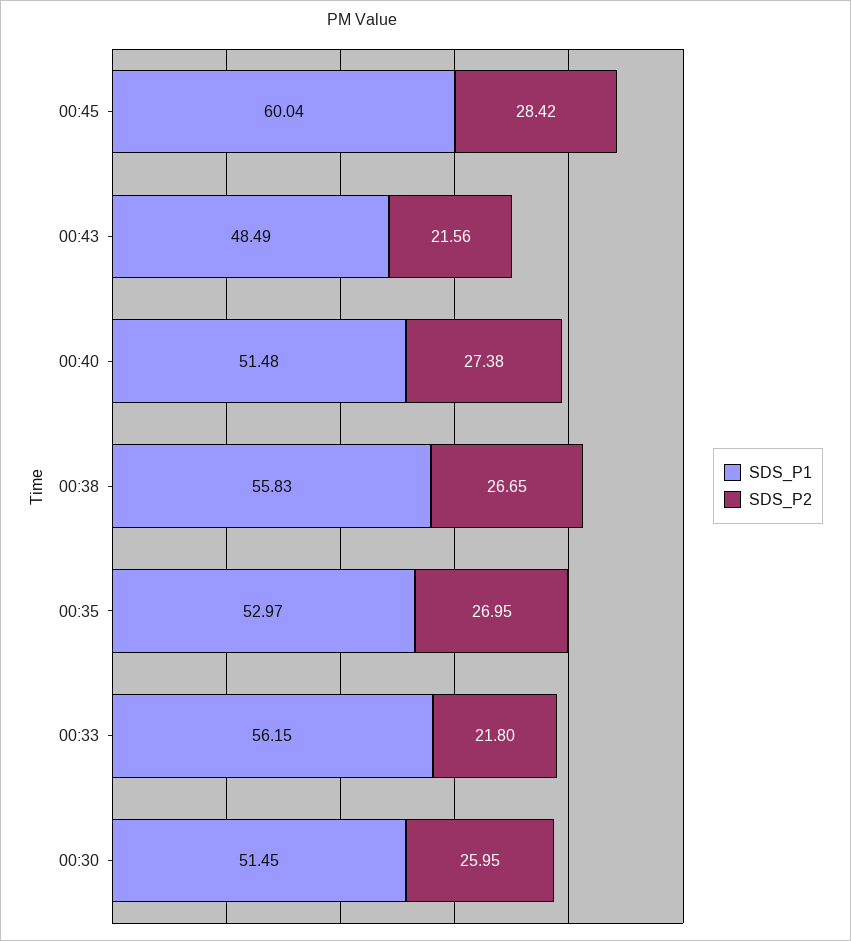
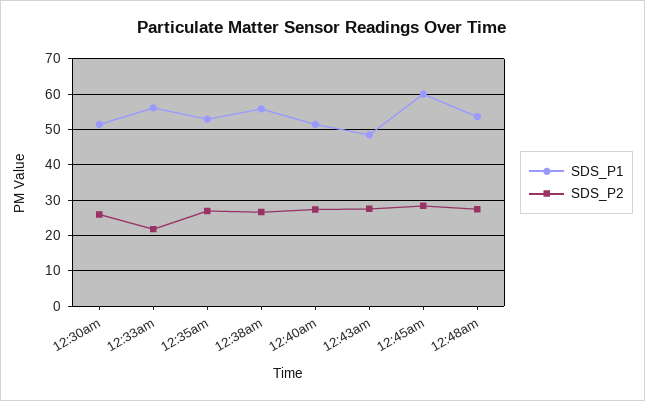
SDS_P2, 00:43: 21.56 -> 28
SDS_P1, 12:48am: none -> 54
SDS_P2, 12:48am: none -> 28

